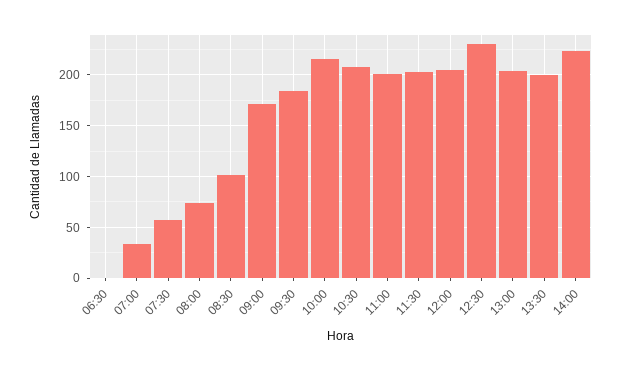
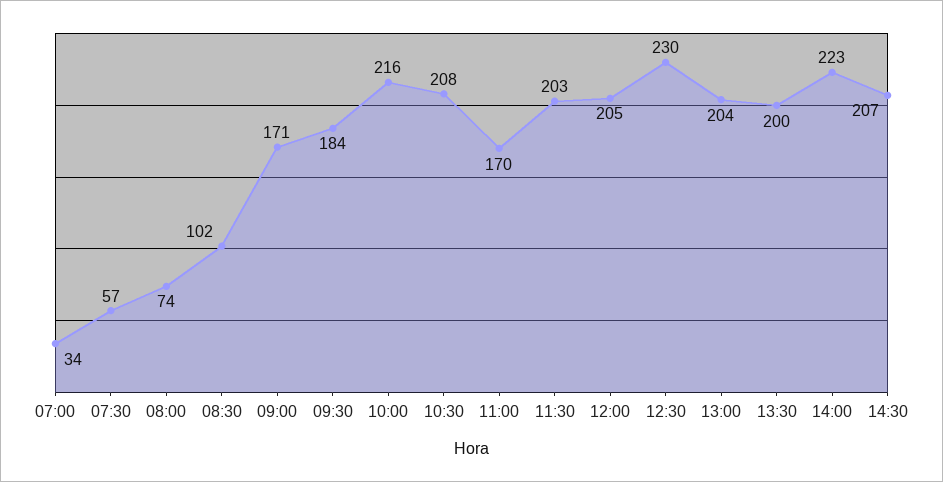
06:30: 0 -> none
11:00: 200 -> 170
14:30: none -> 207

